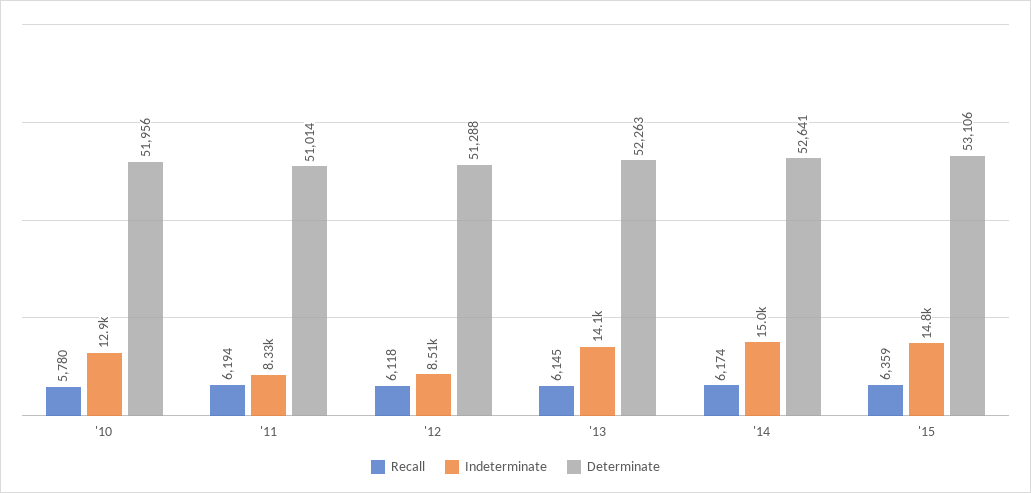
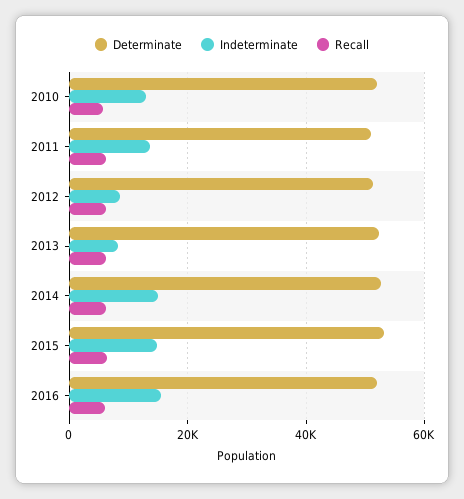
Indeterminate, '11: 8330 -> 14000
Indeterminate, '13: 14100 -> 8000
Determinate, 2016: none -> 52000
Indeterminate, 2016: none -> 16000
Recall, 2016: none -> 6000

